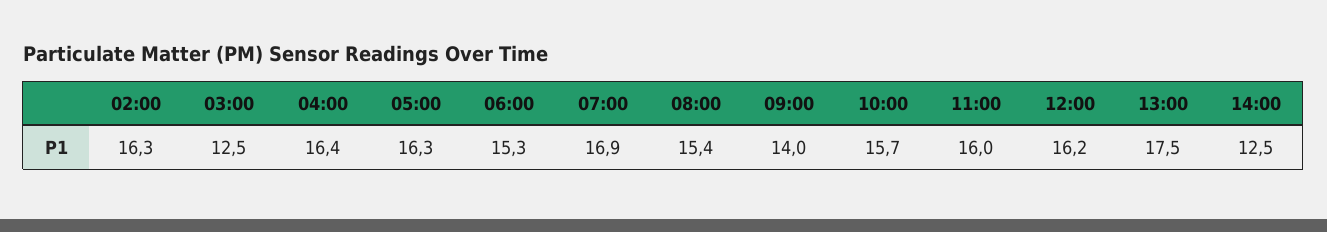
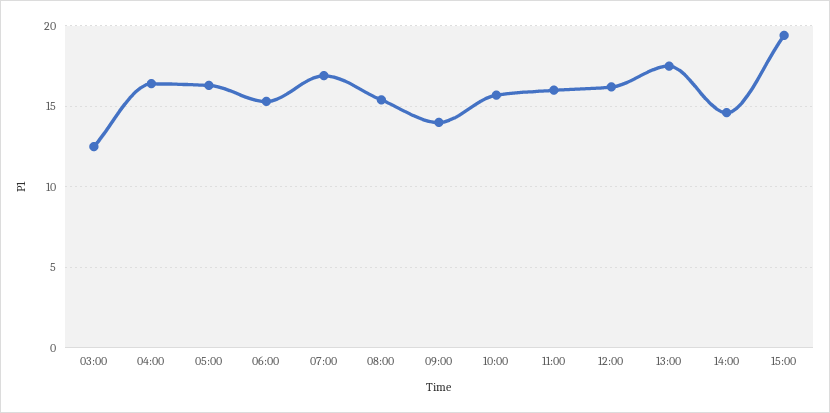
02:00: 16.3 -> none
14:00: 12.5 -> 14.5
15:00: none -> 19.5

